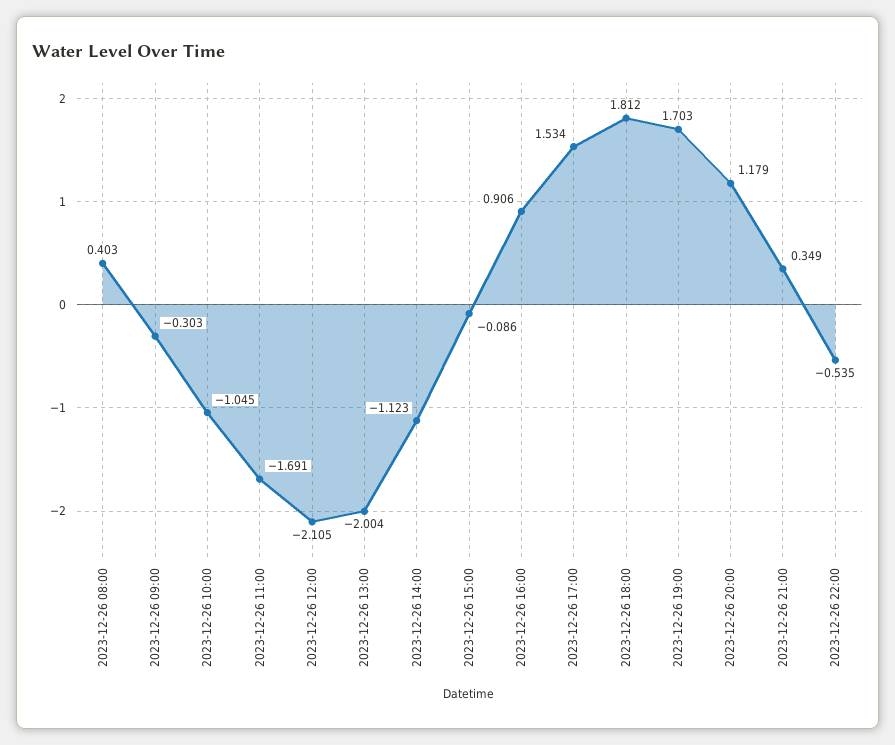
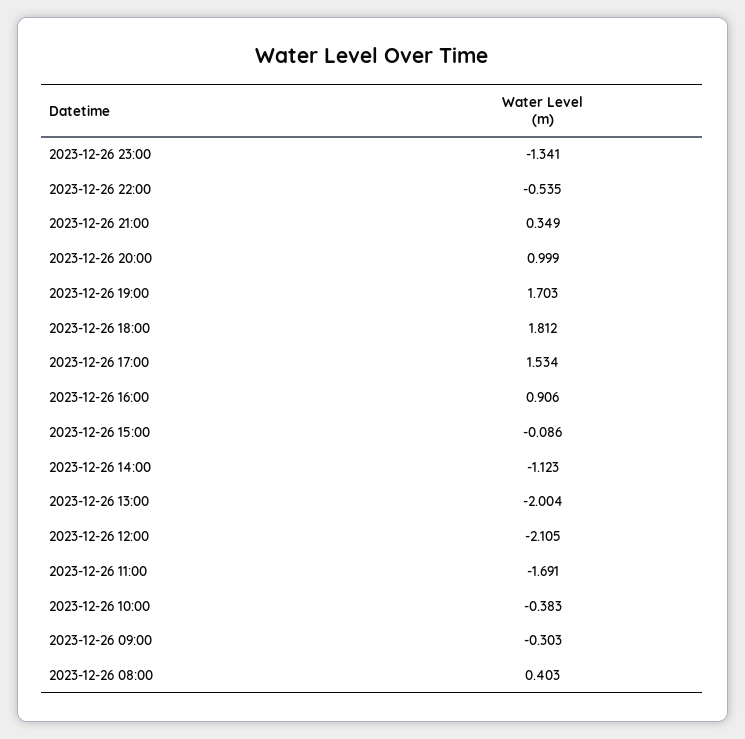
2023-12-26 10:00: -1.045 -> -0.383
2023-12-26 20:00: 1.179 -> 0.999
2023-12-26 23:00: none -> -1.341

